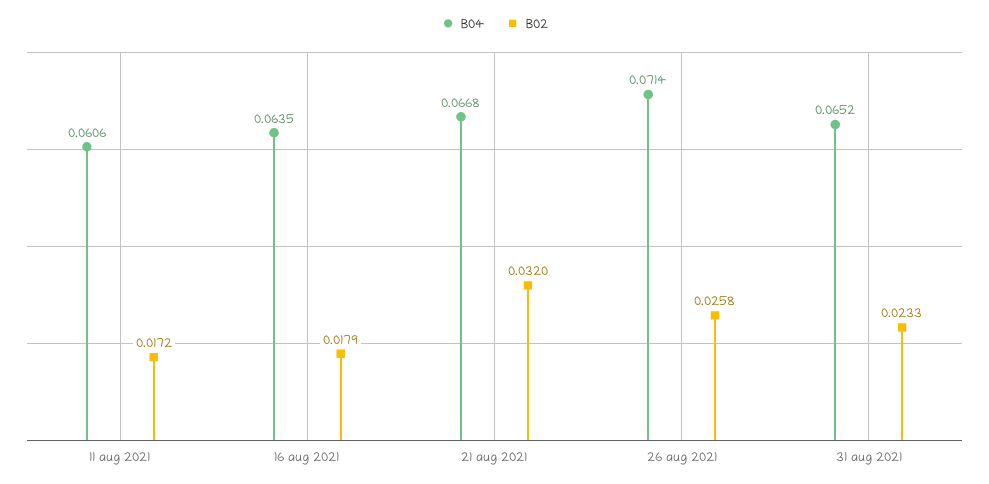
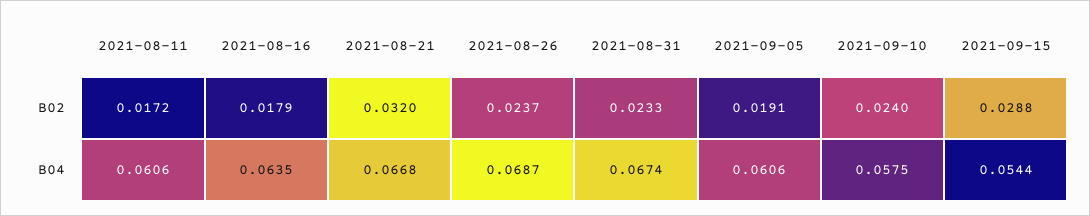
B04, 26 aug 2021: 0.0714 -> 0.0687
B02, 26 aug 2021: 0.0258 -> 0.0237
B04, 31 aug 2021: 0.0652 -> 0.0674
B02, 2021-09-05: none -> 0.0191
B02, 2021-09-10: none -> 0.024
B02, 2021-09-15: none -> 0.0288
B04, 2021-09-05: none -> 0.0606
B04, 2021-09-10: none -> 0.0575
B04, 2021-09-15: none -> 0.0544

